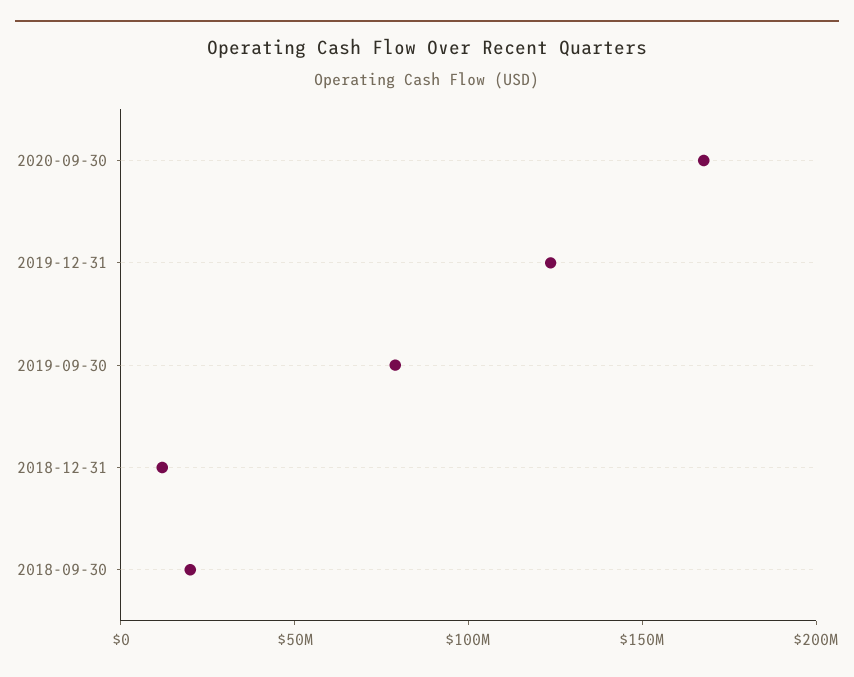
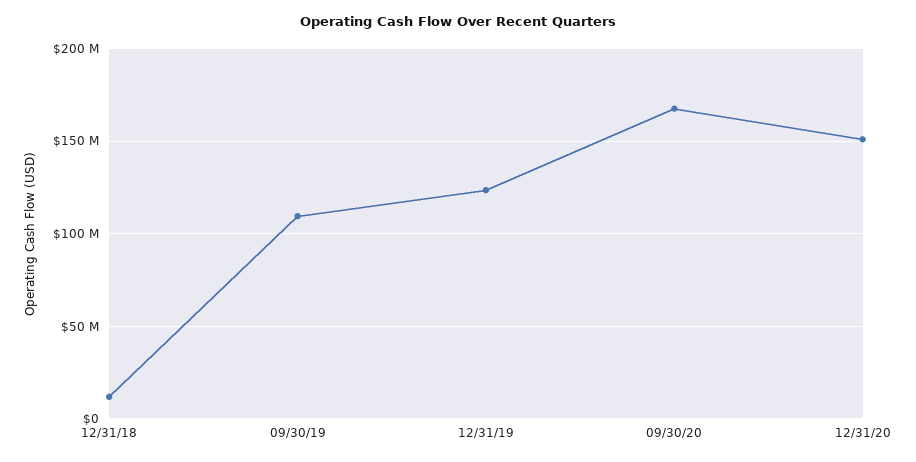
2019-09-30: 80000000 -> 110000000
2018-09-30: 20000000 -> none
12/31/20: none -> 150000000

